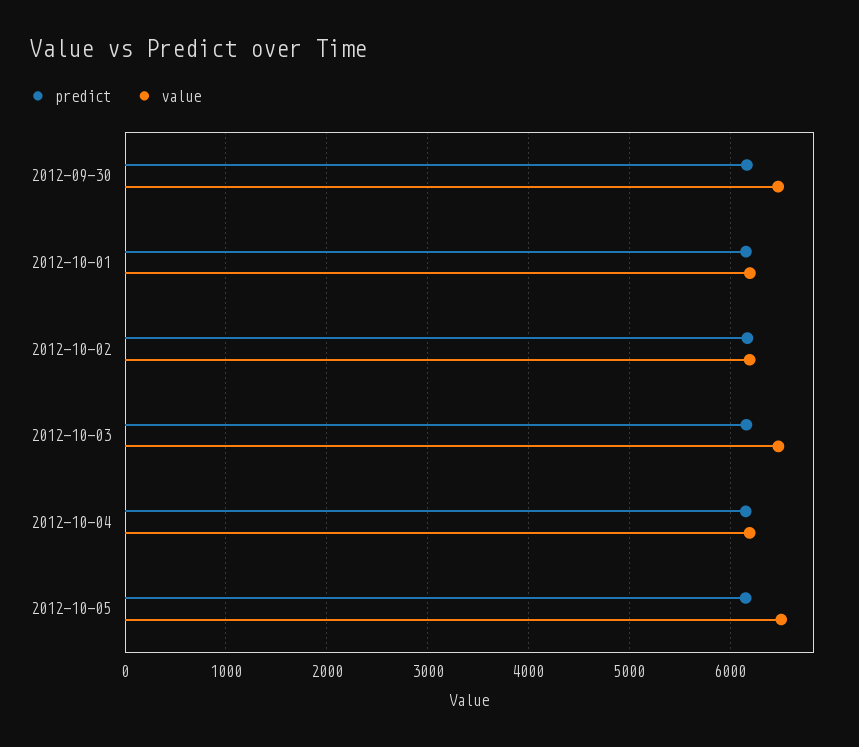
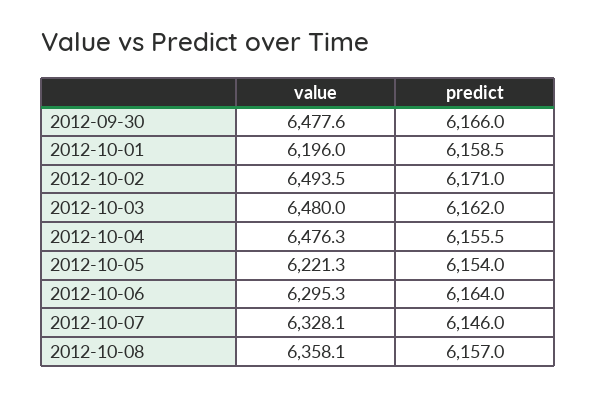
value, 2012-10-02: 6200 -> 6493.5
value, 2012-10-04: 6200 -> 6476.3
value, 2012-10-05: 6500 -> 6221.3
value, 2012-10-06: none -> 6295.3
predict, 2012-10-06: none -> 6164
value, 2012-10-07: none -> 6328.1
predict, 2012-10-07: none -> 6146
value, 2012-10-08: none -> 6358.1
predict, 2012-10-08: none -> 6157

